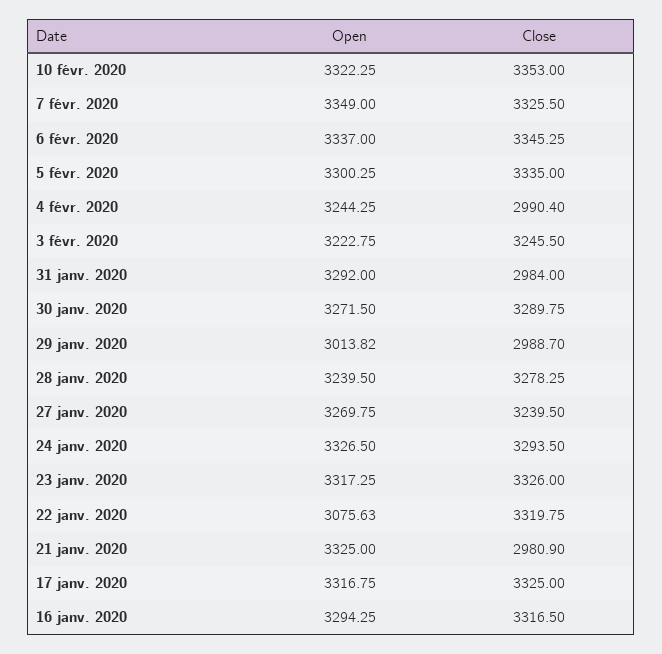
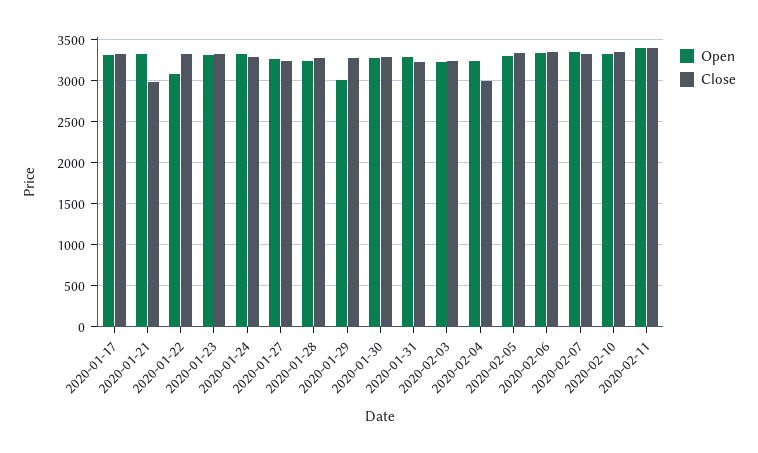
Close, 31 janv. 2020: 2984 -> 3200
Close, 29 janv. 2020: 2988.7 -> 3300
Open, 16 janv. 2020: 3294.25 -> none
Close, 16 janv. 2020: 3316.5 -> none
Open, 2020-02-11: none -> 3400
Close, 2020-02-11: none -> 3400

